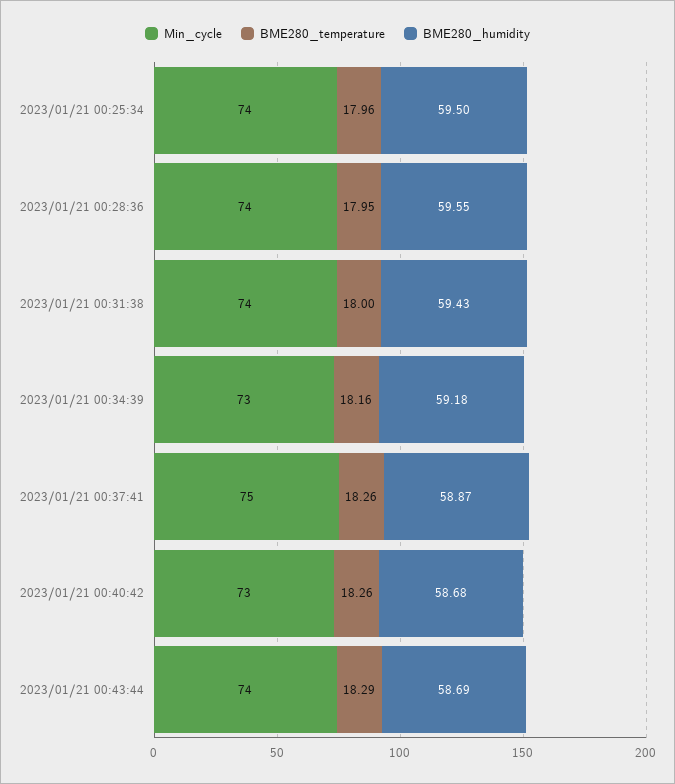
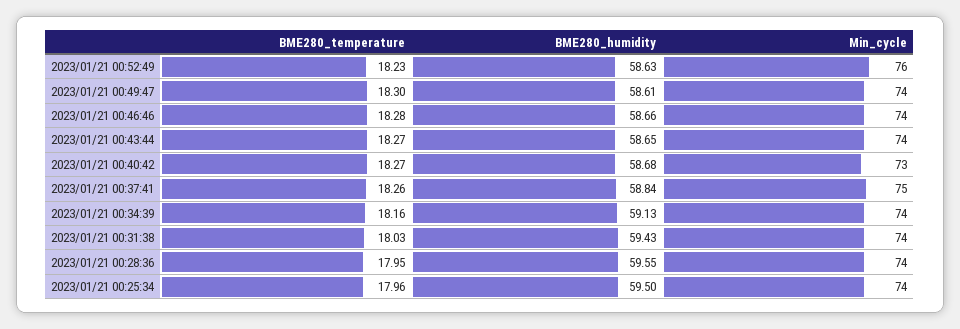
BME280_temperature, 2023/01/21 00:31:38: 18 -> 18.03
Min_cycle, 2023/01/21 00:34:39: 73 -> 74
BME280_humidity, 2023/01/21 00:34:39: 59.18 -> 59.13
BME280_humidity, 2023/01/21 00:37:41: 58.87 -> 58.84
BME280_temperature, 2023/01/21 00:40:42: 18.26 -> 18.27
BME280_temperature, 2023/01/21 00:43:44: 18.29 -> 18.27
BME280_humidity, 2023/01/21 00:43:44: 58.69 -> 58.65
BME280_temperature, 2023/01/21 00:52:49: none -> 18.23
BME280_humidity, 2023/01/21 00:52:49: none -> 58.63
Min_cycle, 2023/01/21 00:52:49: none -> 76
BME280_temperature, 2023/01/21 00:49:47: none -> 18.3
BME280_humidity, 2023/01/21 00:49:47: none -> 58.61
Min_cycle, 2023/01/21 00:49:47: none -> 74
BME280_temperature, 2023/01/21 00:46:46: none -> 18.28
BME280_humidity, 2023/01/21 00:46:46: none -> 58.66
Min_cycle, 2023/01/21 00:46:46: none -> 74

